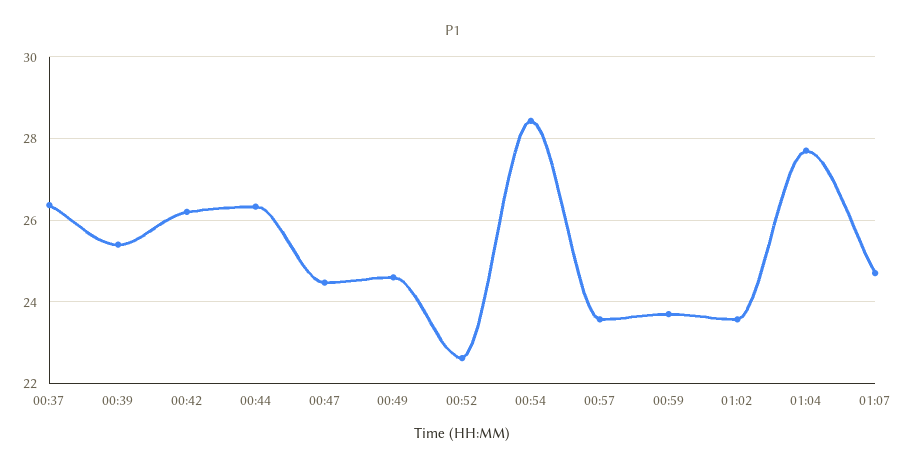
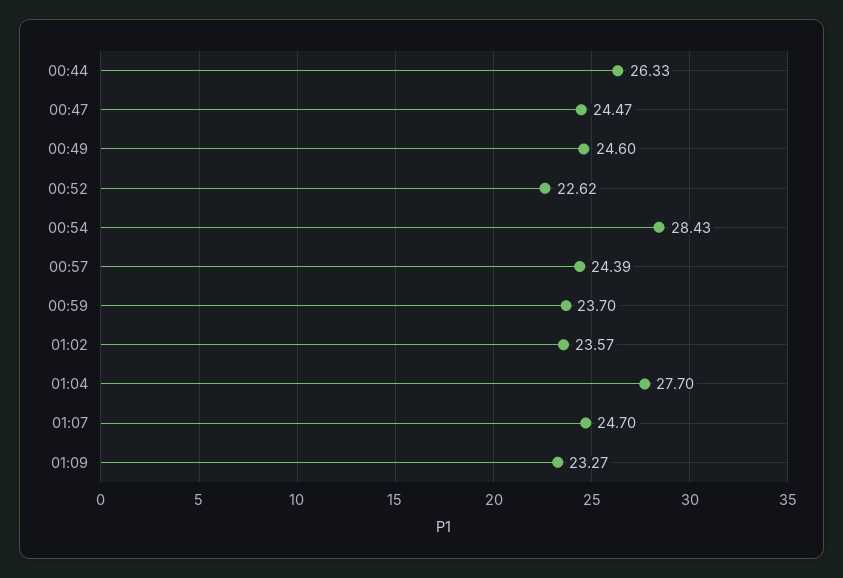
00:37: 26.4 -> none
00:39: 25.4 -> none
00:42: 26.2 -> none
00:57: 23.6 -> 24.39
01:09: none -> 23.27

